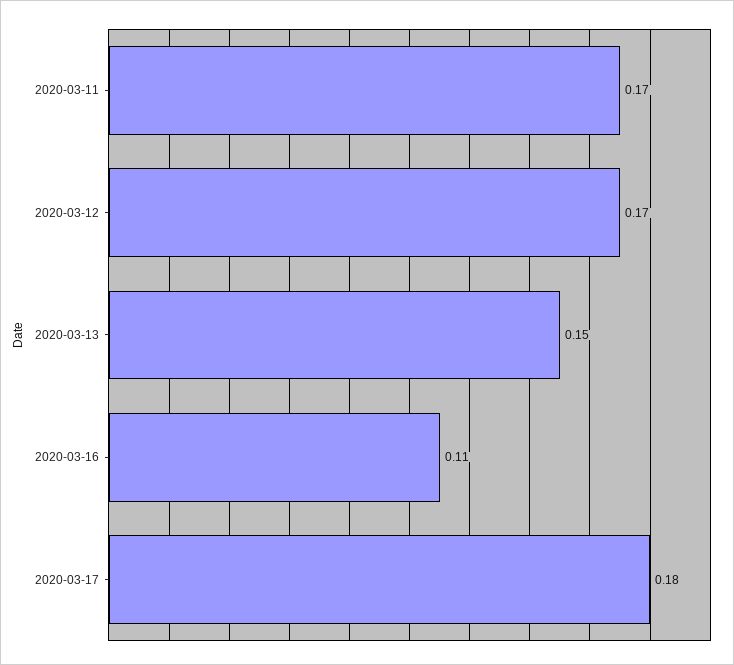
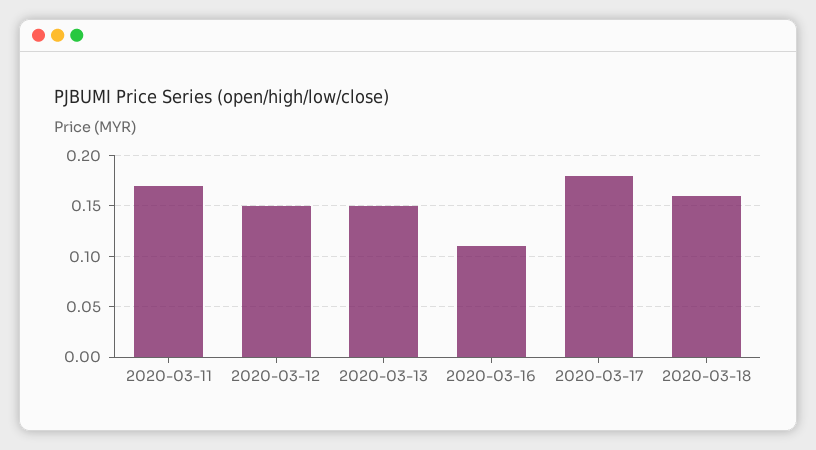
2020-03-12: 0.17 -> 0.15
2020-03-18: none -> 0.16

